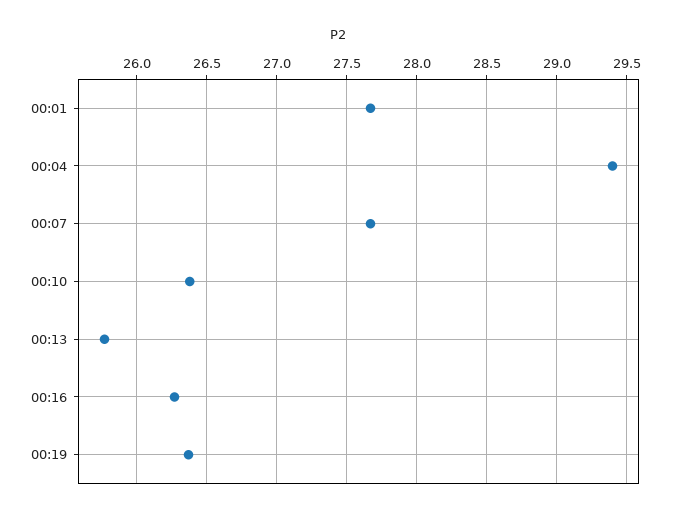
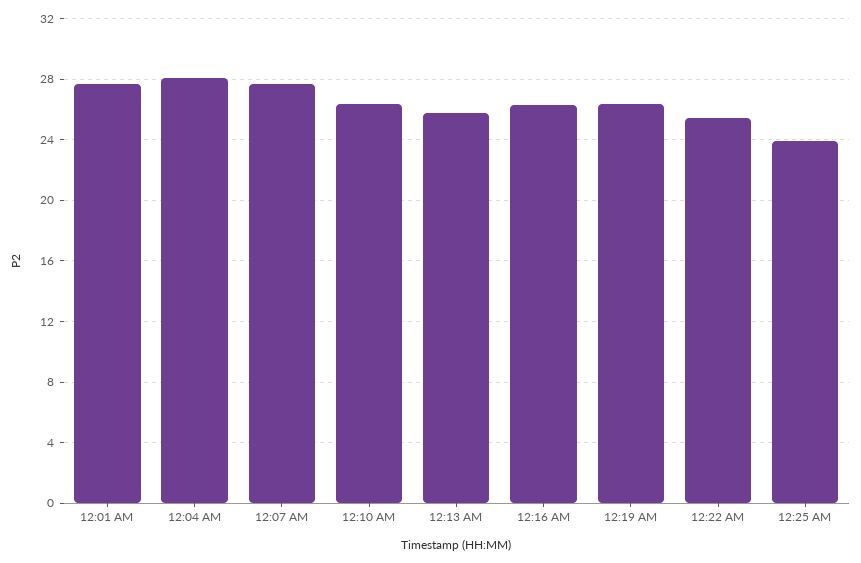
00:04: 29.4 -> 28
12:22 AM: none -> 25.5
12:25 AM: none -> 24

